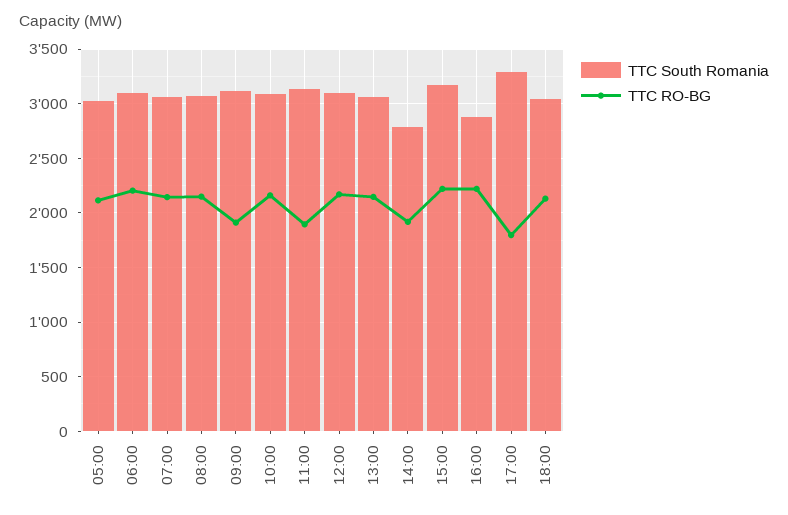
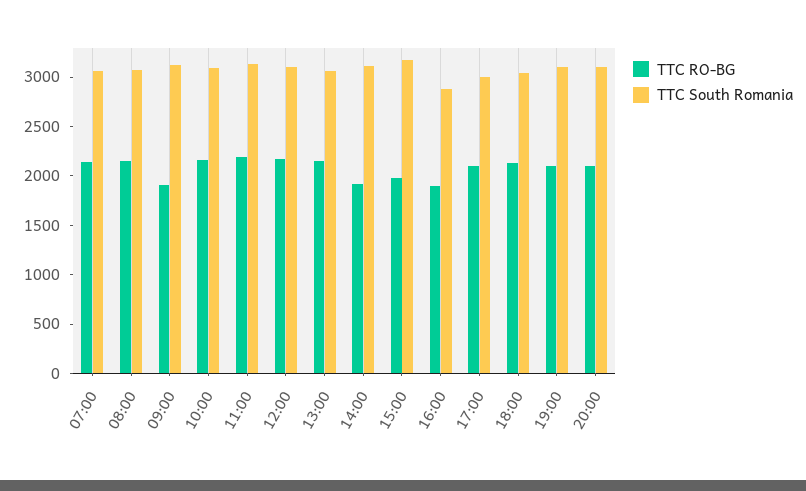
TTC South Romania, 05:00: 3000 -> none
TTC RO-BG, 05:00: 2100 -> none
TTC South Romania, 06:00: 3100 -> none
TTC RO-BG, 06:00: 2200 -> none
TTC RO-BG, 11:00: 1900 -> 2200
TTC South Romania, 14:00: 2800 -> 3100
TTC RO-BG, 15:00: 2200 -> 2000
TTC RO-BG, 16:00: 2200 -> 1900
TTC South Romania, 17:00: 3300 -> 3000
TTC RO-BG, 17:00: 1800 -> 2100
TTC RO-BG, 19:00: none -> 2100
TTC South Romania, 19:00: none -> 3100
TTC RO-BG, 20:00: none -> 2100
TTC South Romania, 20:00: none -> 3100

